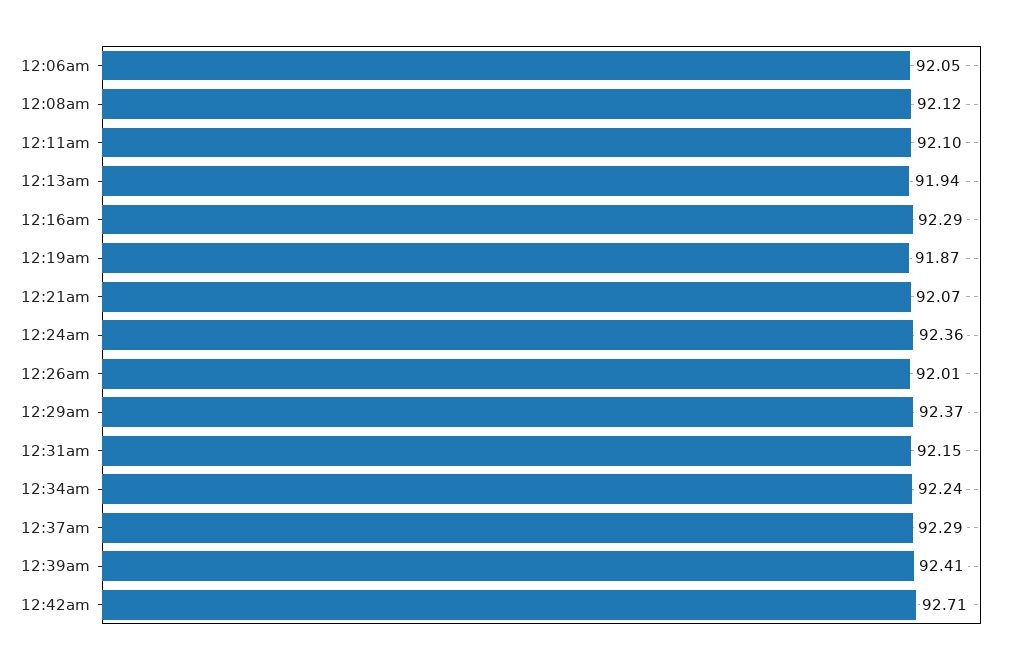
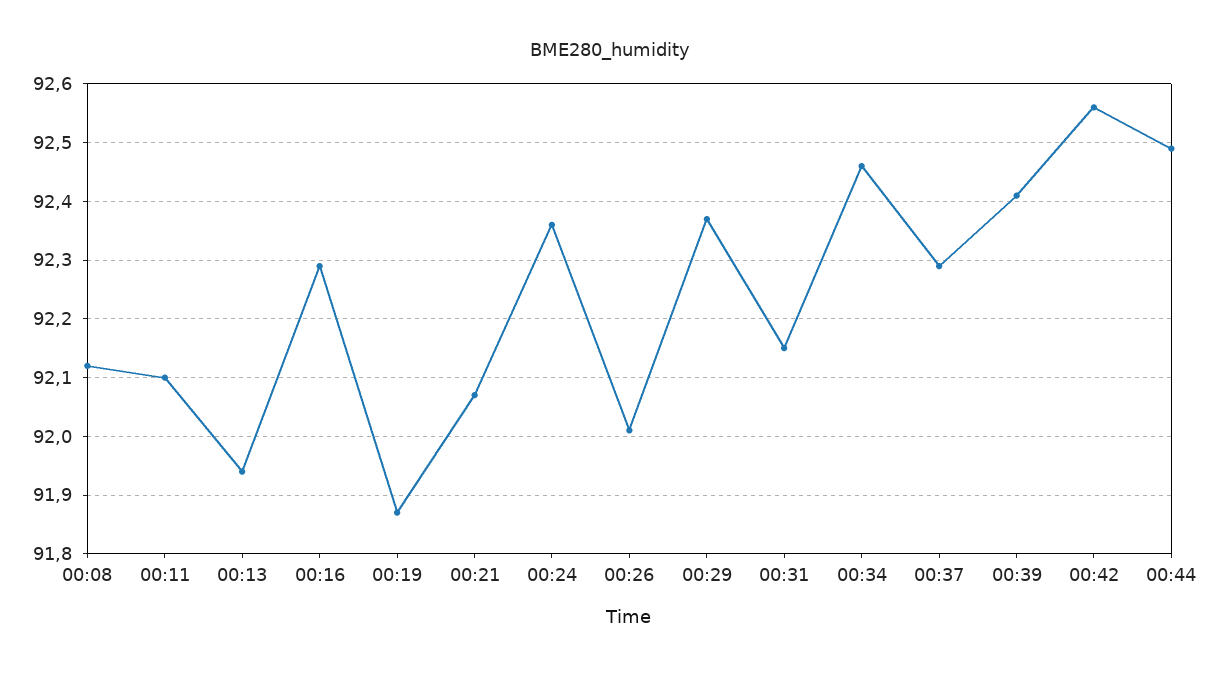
12:06am: 92.05 -> none
12:34am: 92.24 -> 92.45
12:42am: 92.71 -> 92.55
00:44: none -> 92.5

